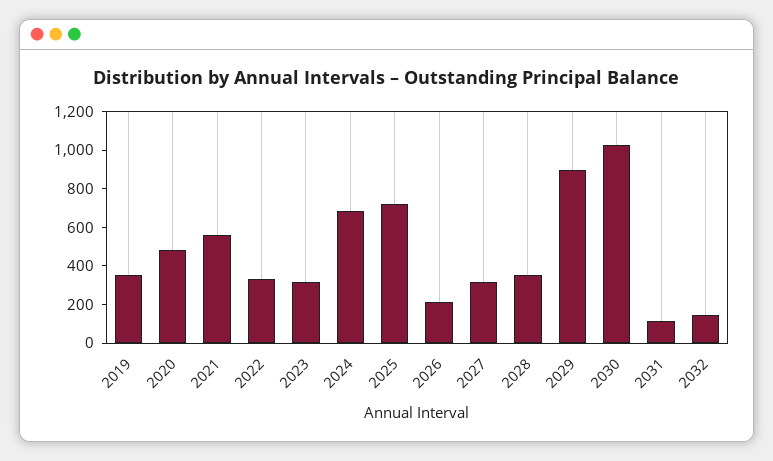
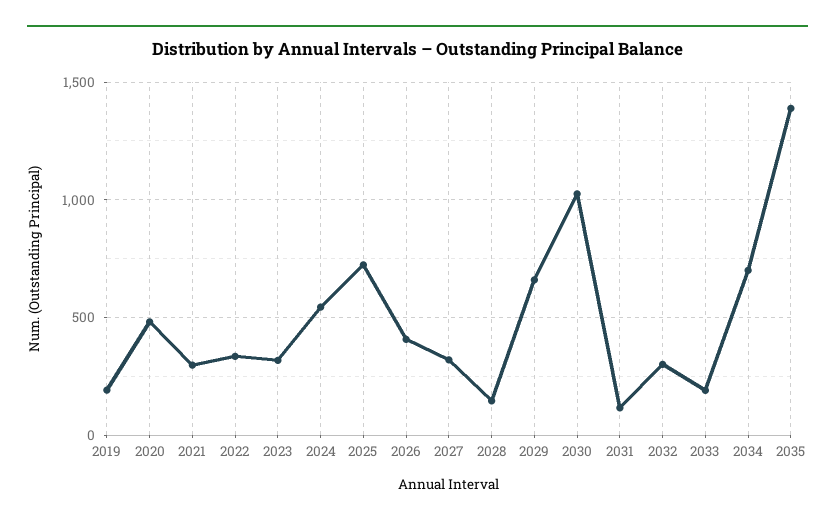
2019: 350 -> 200
2021: 550 -> 300
2024: 700 -> 550
2026: 200 -> 400
2028: 350 -> 150
2029: 900 -> 650
2032: 150 -> 300
2033: none -> 200
2034: none -> 700
2035: none -> 1400

